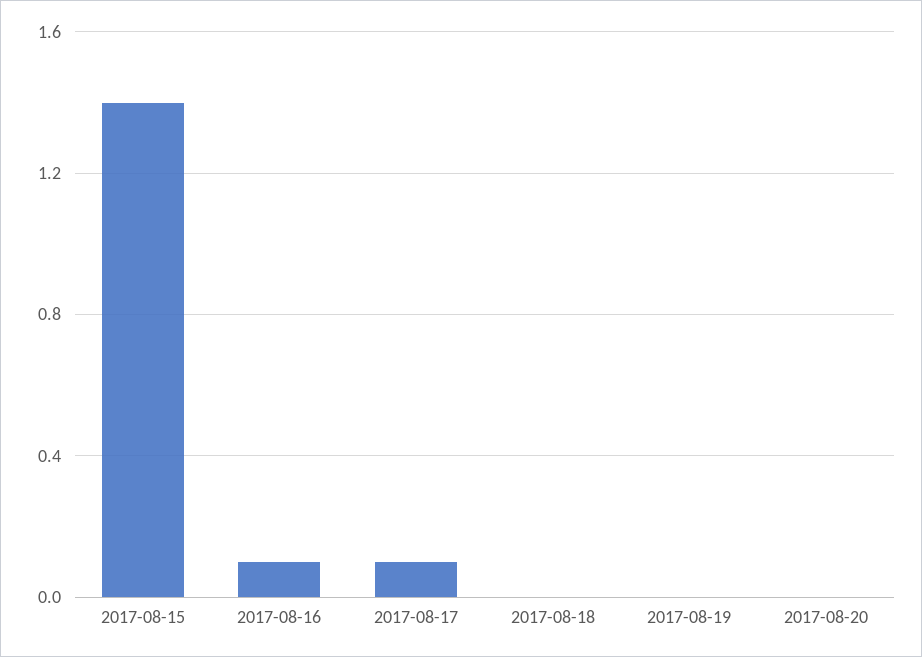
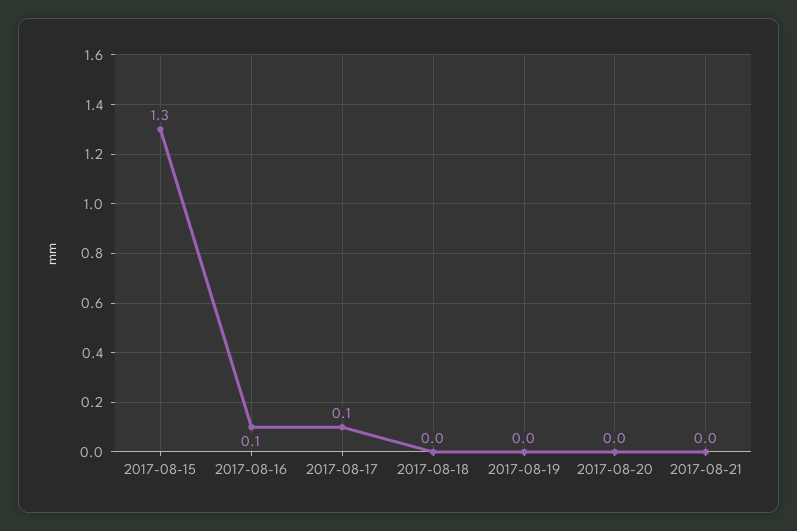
2017-08-15: 1.4 -> 1.3
2017-08-21: none -> 0

